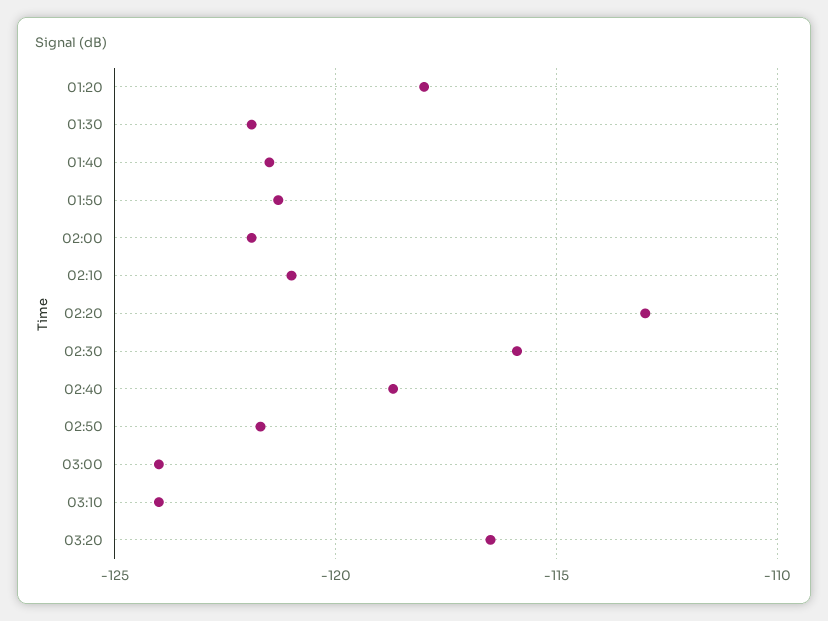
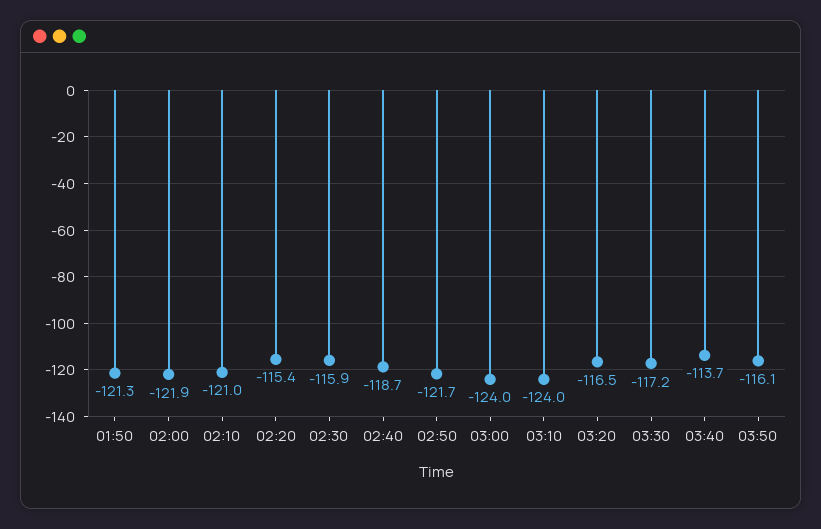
01:20: -118 -> none
01:30: -122 -> none
01:40: -121.5 -> none
02:20: -113 -> -115.4
03:30: none -> -117.2
03:40: none -> -113.7
03:50: none -> -116.1

